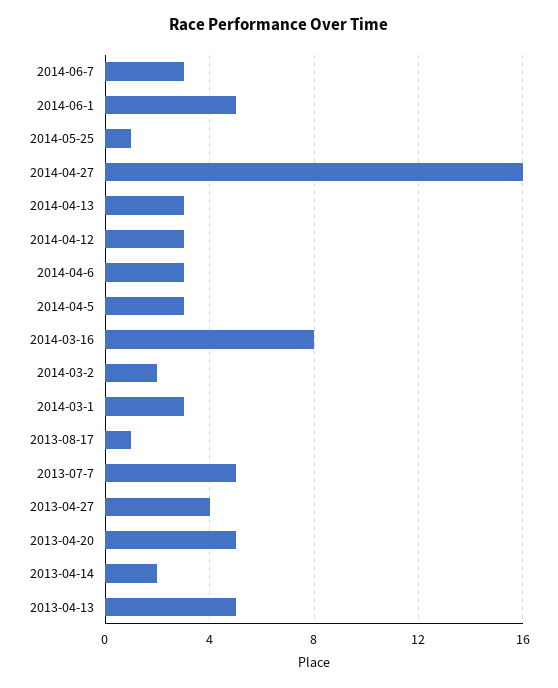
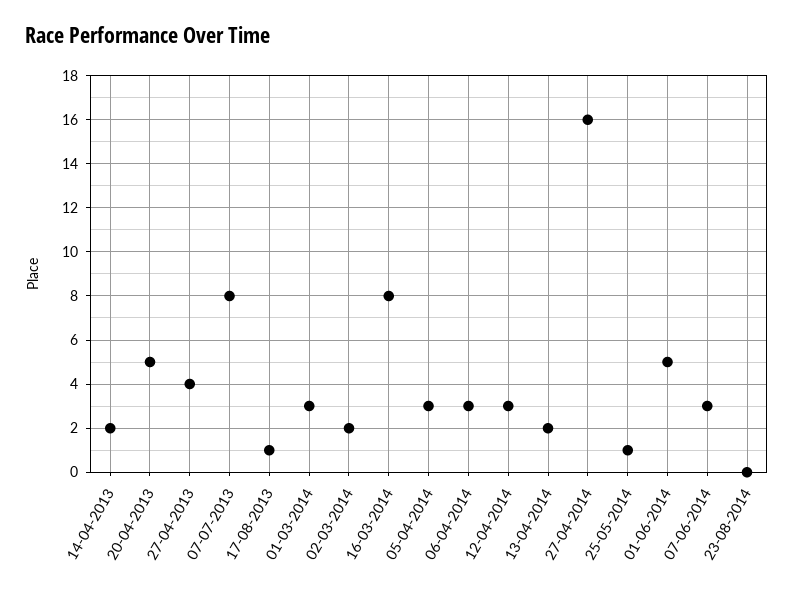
2014-04-13: 3 -> 2
2013-07-7: 5 -> 8
2013-04-13: 5 -> none
23-08-2014: none -> 0

